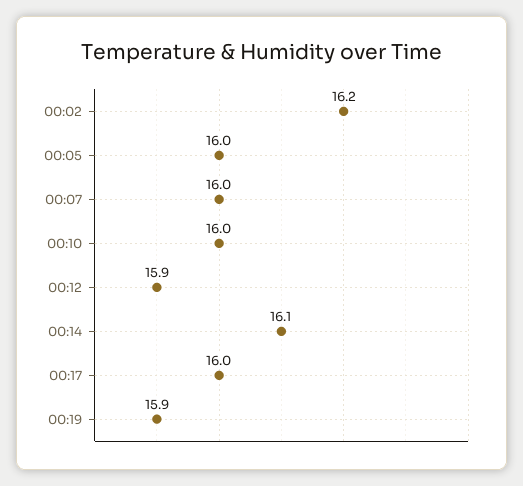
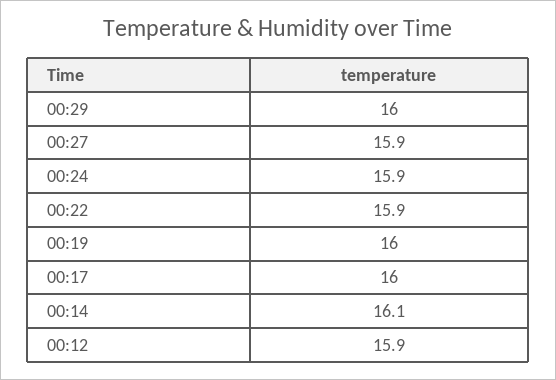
00:02: 16.2 -> none
00:05: 16 -> none
00:07: 16 -> none
00:10: 16 -> none
00:19: 15.9 -> 16
00:29: none -> 16
00:27: none -> 15.9
00:24: none -> 15.9
00:22: none -> 15.9

